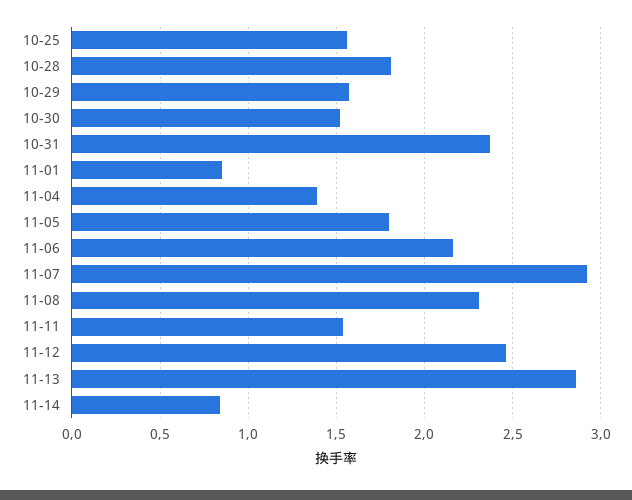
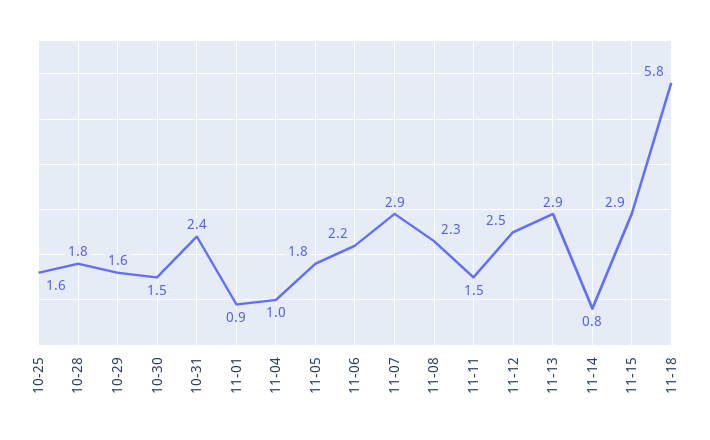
11-04: 1.4 -> 1
11-15: none -> 2.9
11-18: none -> 5.8

